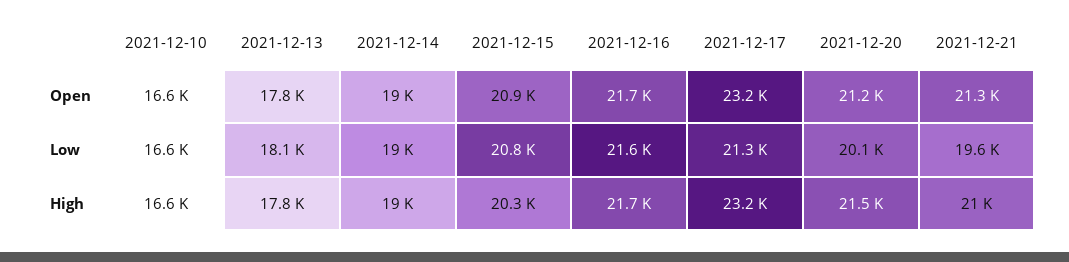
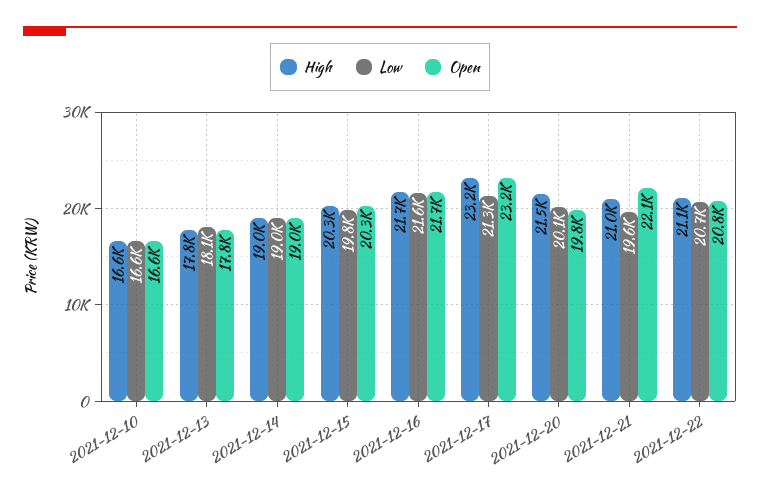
Open, 2021-12-15: 20900 -> 20300
Open, 2021-12-20: 21200 -> 19800
Open, 2021-12-21: 21300 -> 22100
Low, 2021-12-15: 20800 -> 19800
High, 2021-12-22: none -> 21100
Low, 2021-12-22: none -> 20700
Open, 2021-12-22: none -> 20800

